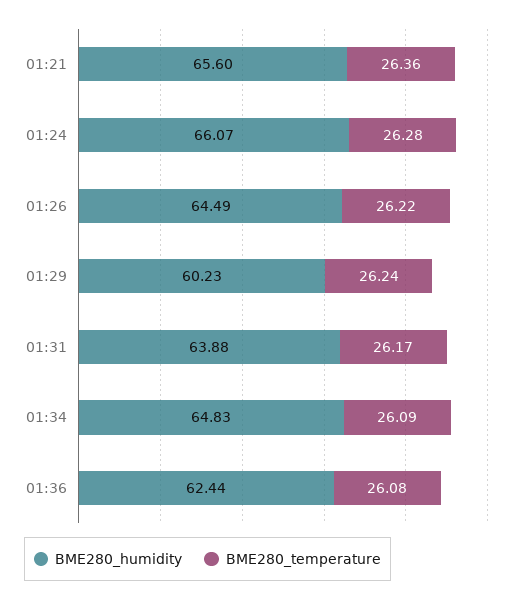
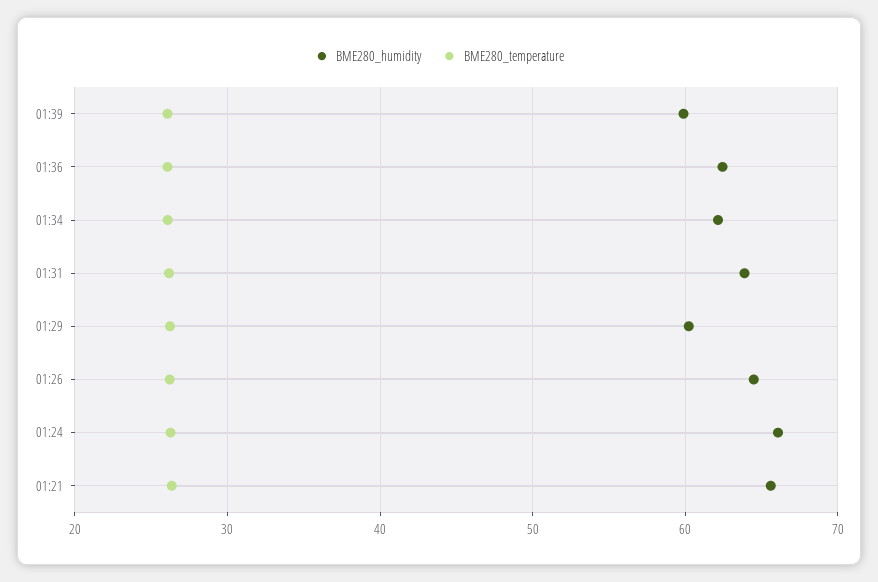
BME280_humidity, 01:34: 64.83 -> 62
BME280_humidity, 01:39: none -> 60
BME280_temperature, 01:39: none -> 26

